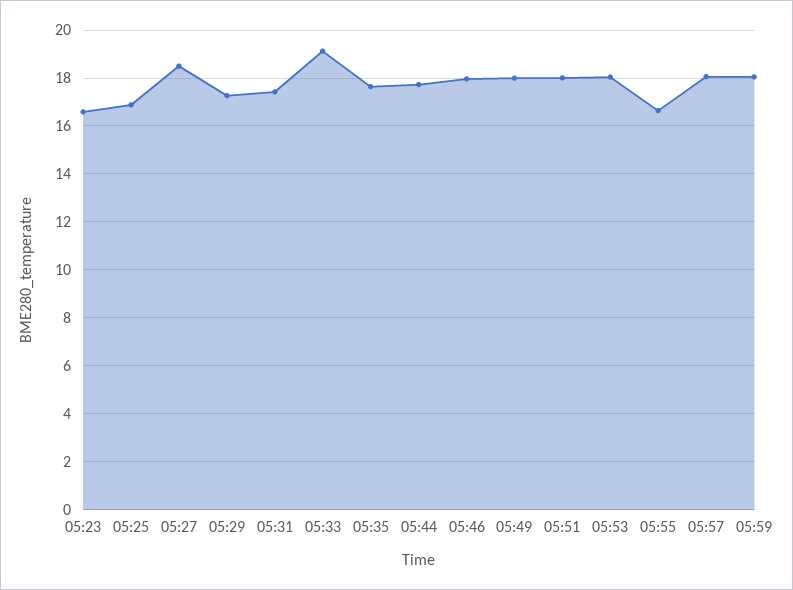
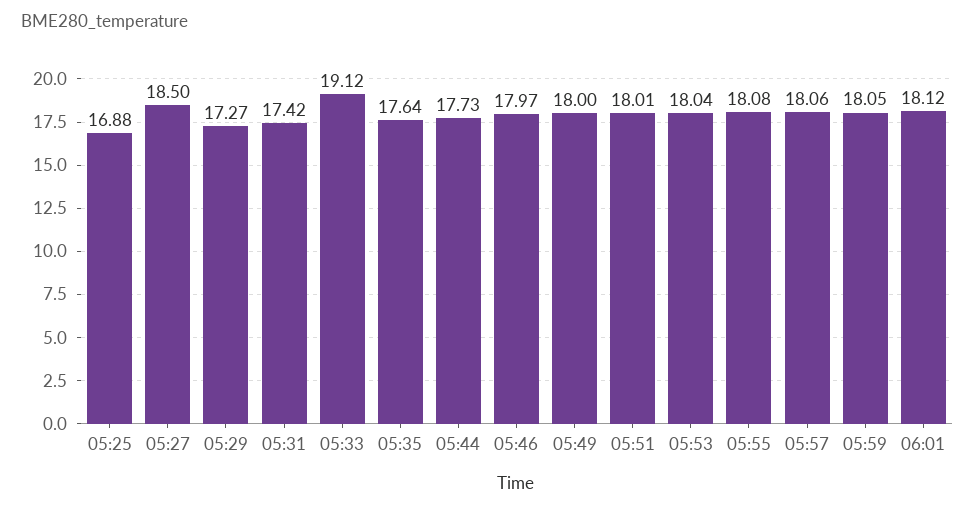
05:23: 16.5 -> none
05:55: 16.5 -> 18.08
06:01: none -> 18.12

